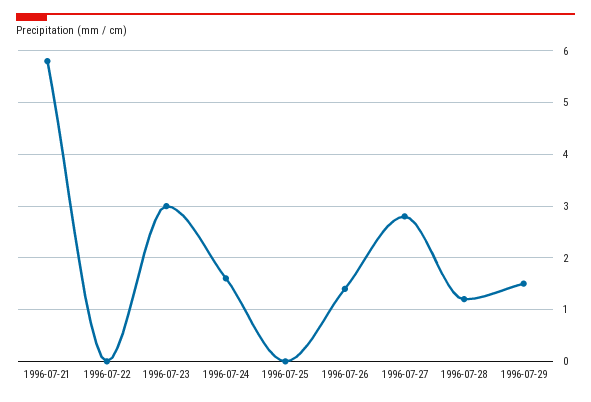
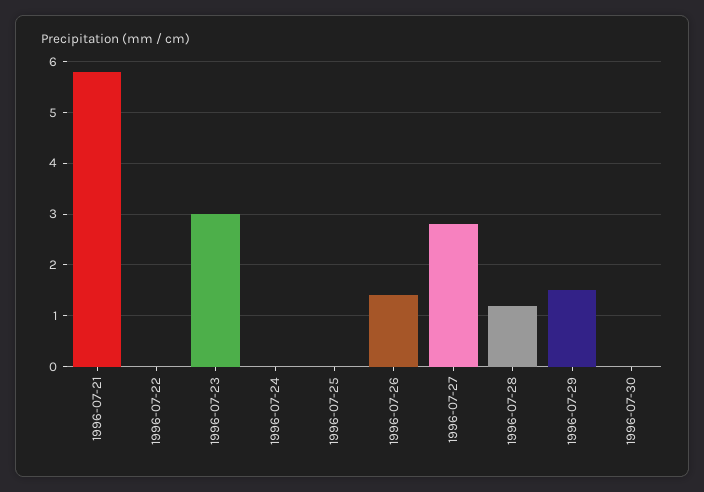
1996-07-24: 1.5 -> 0
1996-07-30: none -> 0

